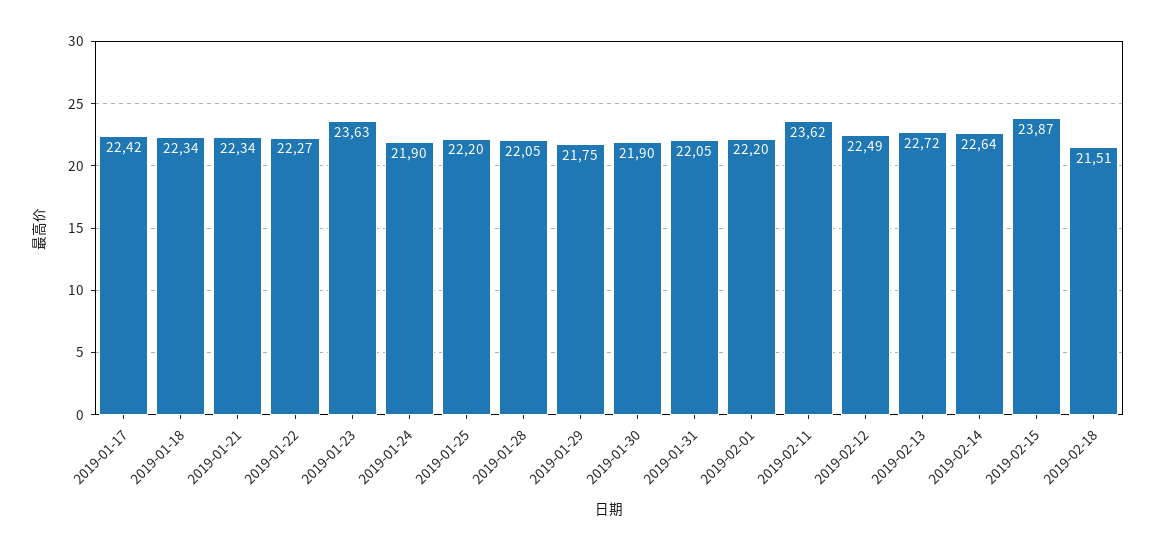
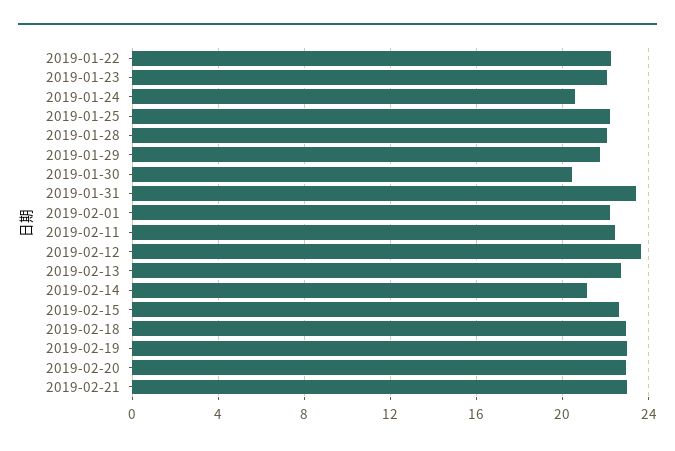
2019-01-17: 22.42 -> none
2019-01-18: 22.34 -> none
2019-01-21: 22.34 -> none
2019-01-23: 23.63 -> 22
2019-01-24: 21.9 -> 20.5
2019-01-30: 21.9 -> 20.5
2019-01-31: 22.05 -> 23.5
2019-02-11: 23.62 -> 22.5
2019-02-12: 22.49 -> 23.5
2019-02-14: 22.64 -> 21
2019-02-15: 23.87 -> 22.5
2019-02-18: 21.51 -> 23
2019-02-19: none -> 23
2019-02-20: none -> 23
2019-02-21: none -> 23

